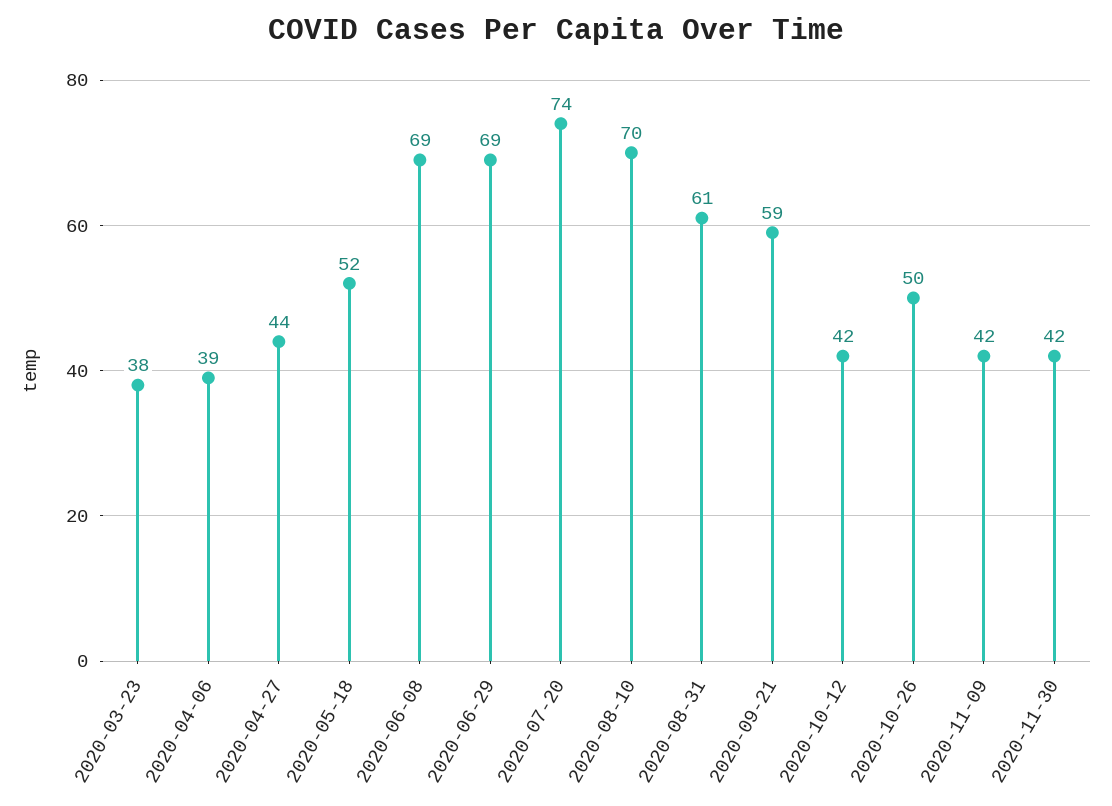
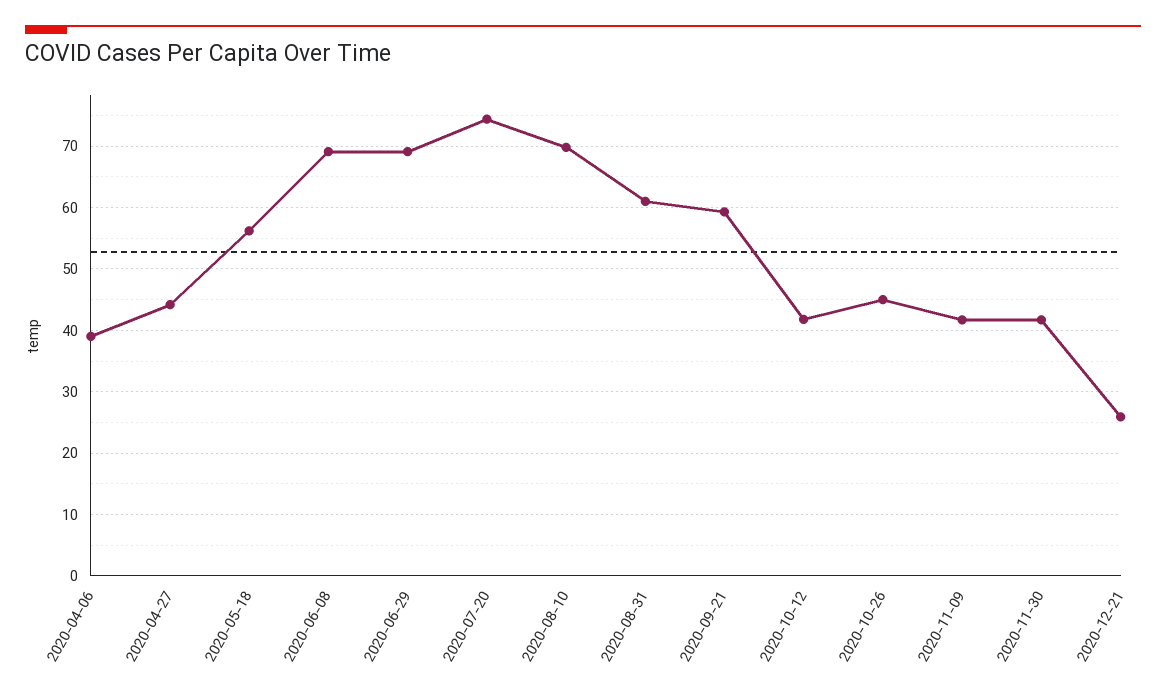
2020-03-23: 38 -> none
2020-05-18: 52 -> 56
2020-10-26: 50 -> 45
2020-12-21: none -> 26

